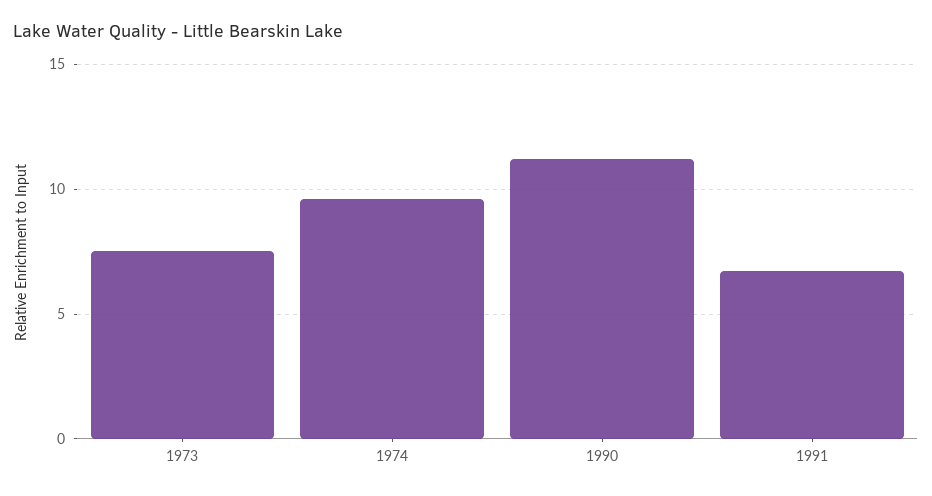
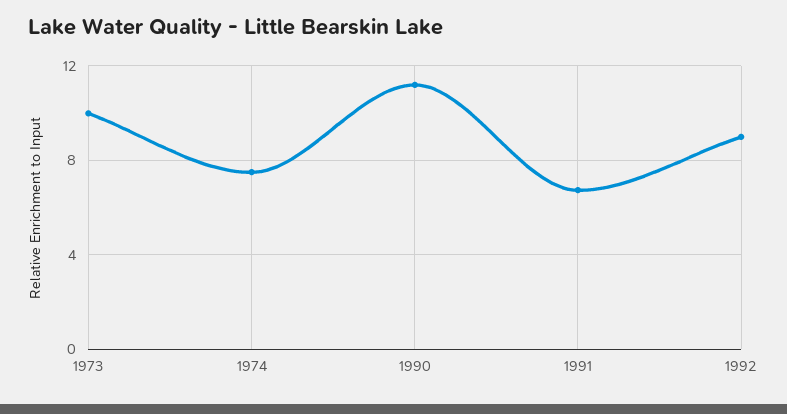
1973: 7.5 -> 10
1974: 9.5 -> 7.5
1992: none -> 9

